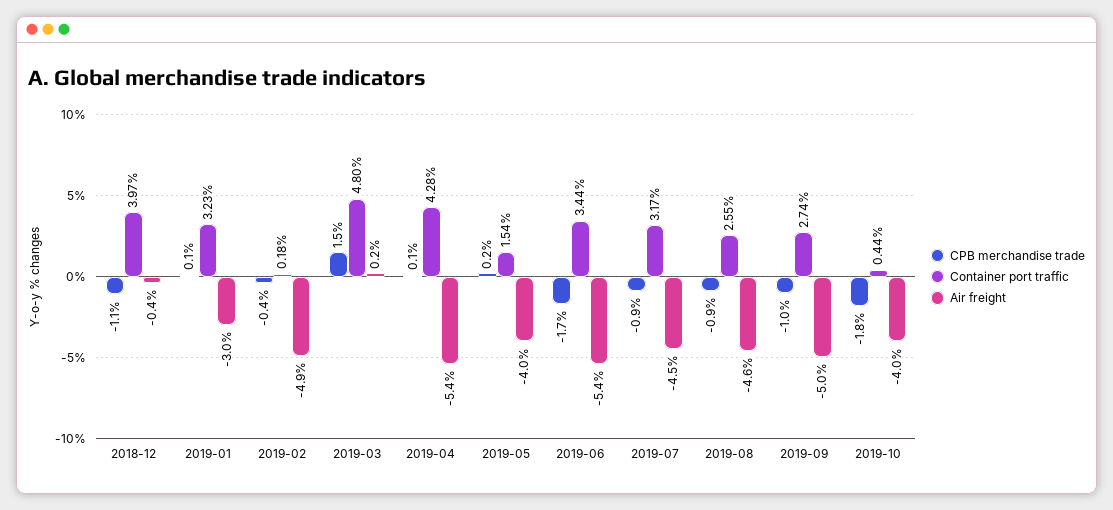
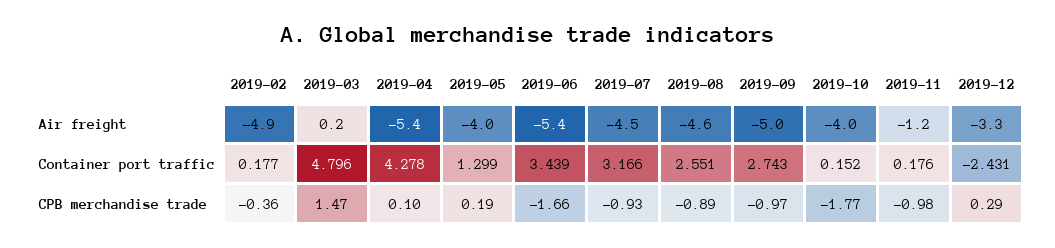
CPB merchandise trade, 2018-12: -1.1 -> none
Container port traffic, 2018-12: 3.97 -> none
Air freight, 2018-12: -0.4 -> none
CPB merchandise trade, 2019-01: 0.1 -> none
Container port traffic, 2019-01: 3.23 -> none
Air freight, 2019-01: -3 -> none
Container port traffic, 2019-05: 1.54 -> 1.299
Container port traffic, 2019-10: 0.44 -> 0.152
Air freight, 2019-11: none -> -1.2
Air freight, 2019-12: none -> -3.3
Container port traffic, 2019-11: none -> 0.176
Container port traffic, 2019-12: none -> -2.431
CPB merchandise trade, 2019-11: none -> -0.98
CPB merchandise trade, 2019-12: none -> 0.29

